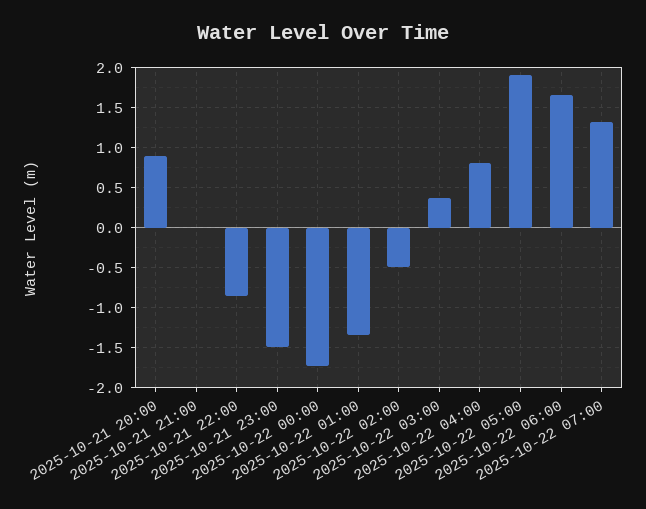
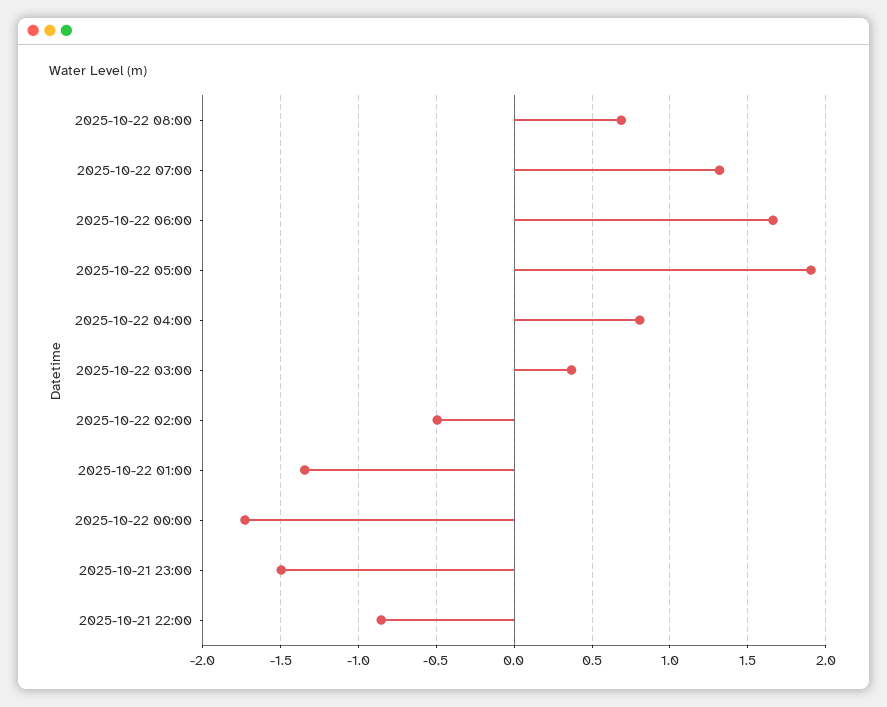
2025-10-21 20:00: 0.9 -> none
2025-10-21 21:00: 0 -> none
2025-10-22 08:00: none -> 0.7

